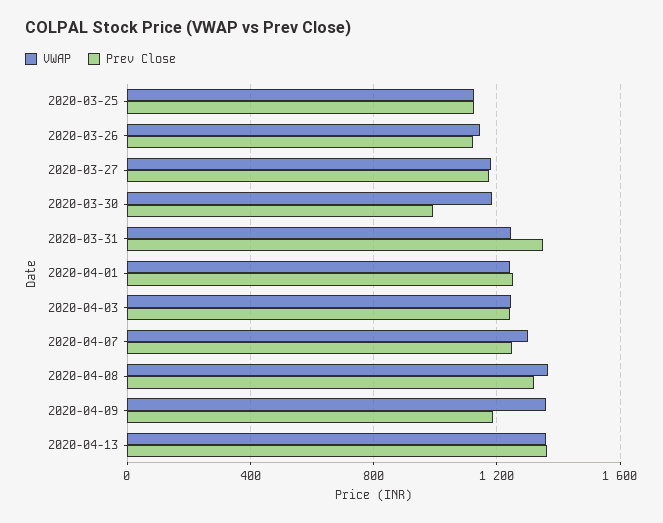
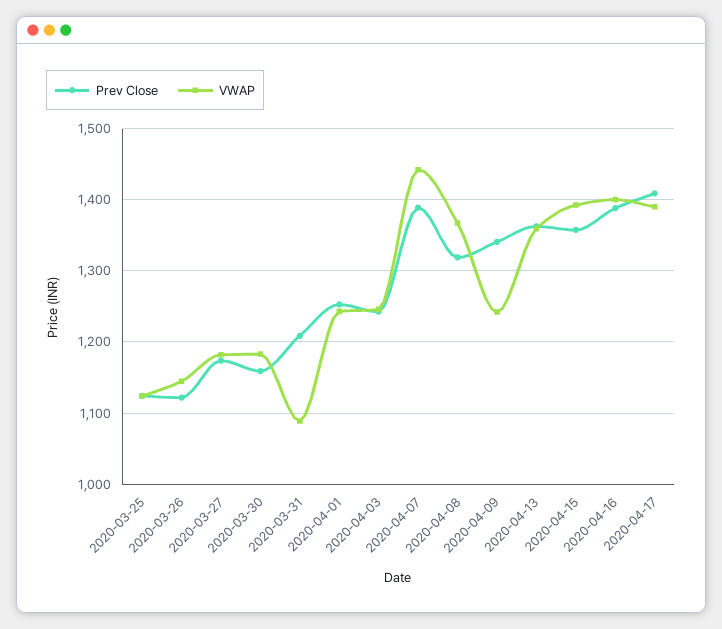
Prev Close, 2020-03-30: 1000 -> 1160
VWAP, 2020-03-31: 1250 -> 1090
Prev Close, 2020-03-31: 1350 -> 1210
VWAP, 2020-04-07: 1300 -> 1440
Prev Close, 2020-04-07: 1250 -> 1390
VWAP, 2020-04-09: 1350 -> 1240
Prev Close, 2020-04-09: 1200 -> 1340
Prev Close, 2020-04-15: none -> 1360
VWAP, 2020-04-15: none -> 1390
Prev Close, 2020-04-16: none -> 1390
VWAP, 2020-04-16: none -> 1400
Prev Close, 2020-04-17: none -> 1410
VWAP, 2020-04-17: none -> 1390

